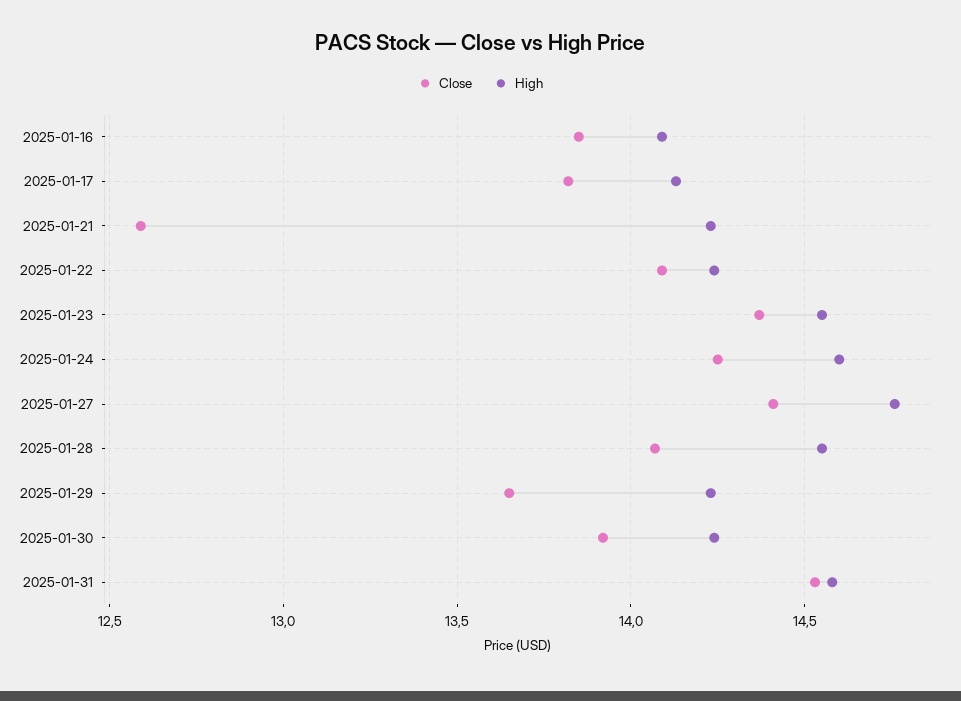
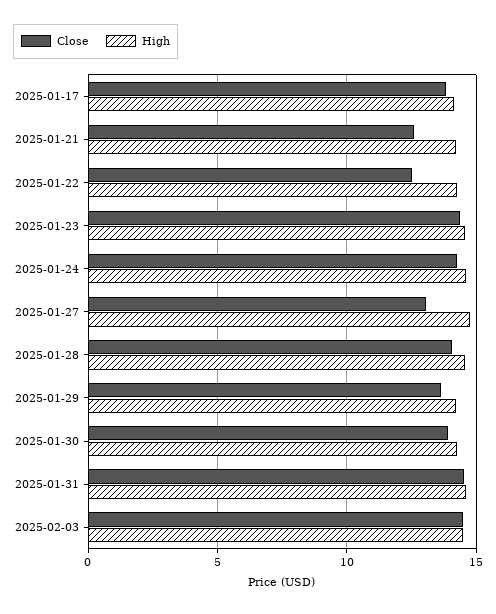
Close, 2025-01-16: 13.85 -> none
High, 2025-01-16: 14.1 -> none
Close, 2025-01-22: 14.1 -> 12.5
Close, 2025-01-27: 14.4 -> 13
Close, 2025-02-03: none -> 14.5
High, 2025-02-03: none -> 14.5

